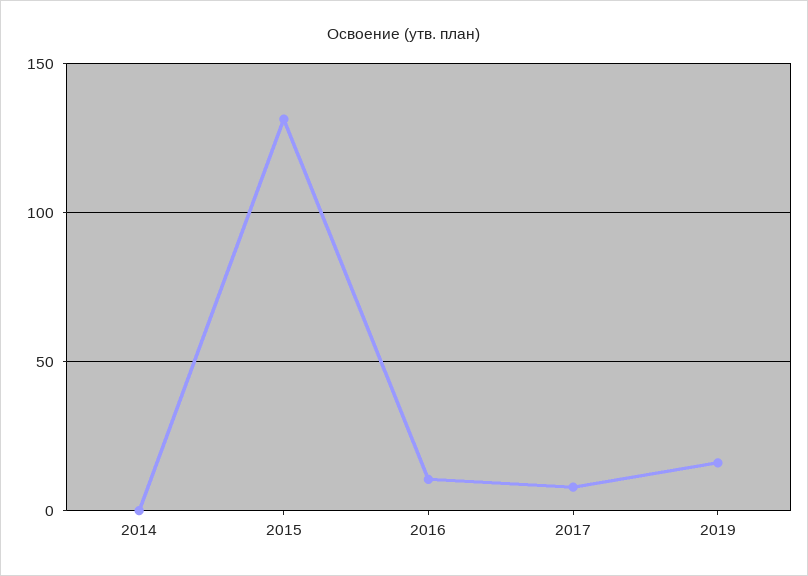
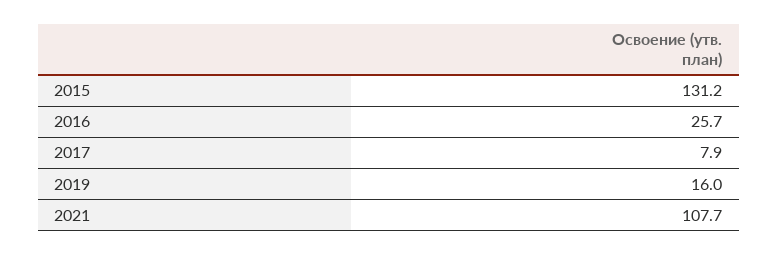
2014: 0 -> none
2016: 10 -> 25.7
2021: none -> 107.7

